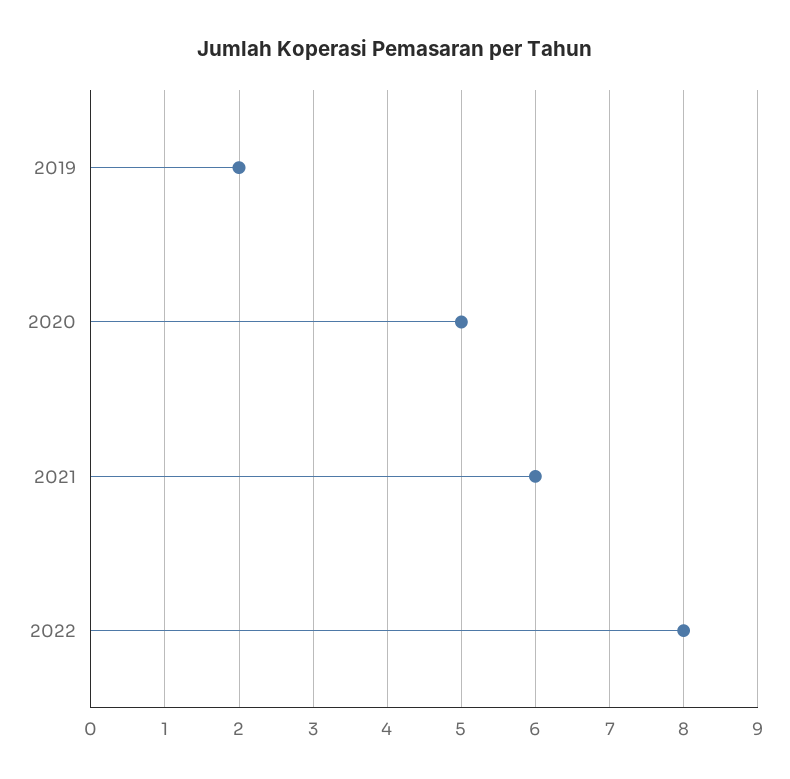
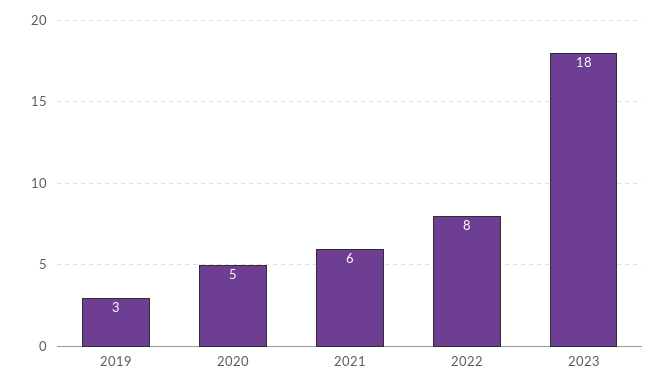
2019: 2 -> 3
2023: none -> 18

